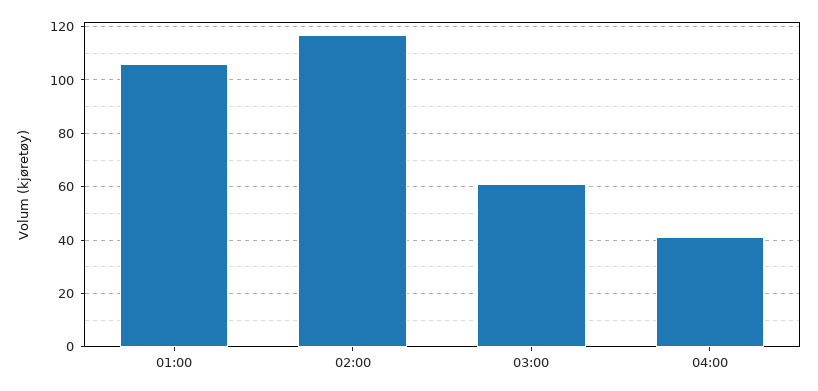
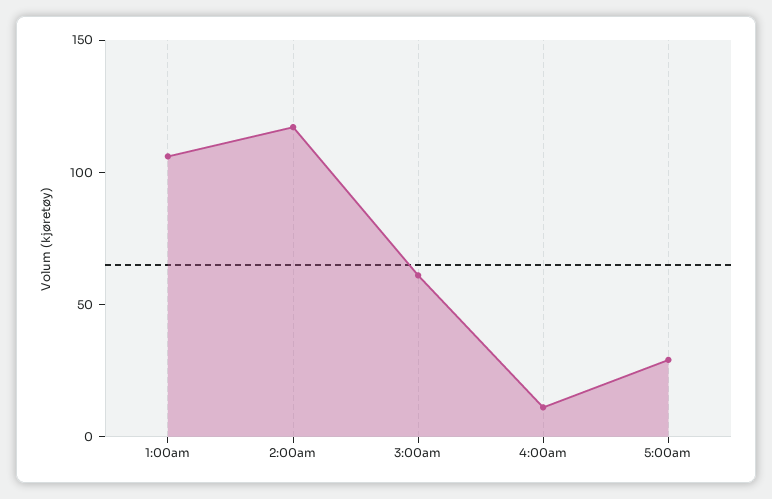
04:00: 40 -> 10
5:00am: none -> 30

